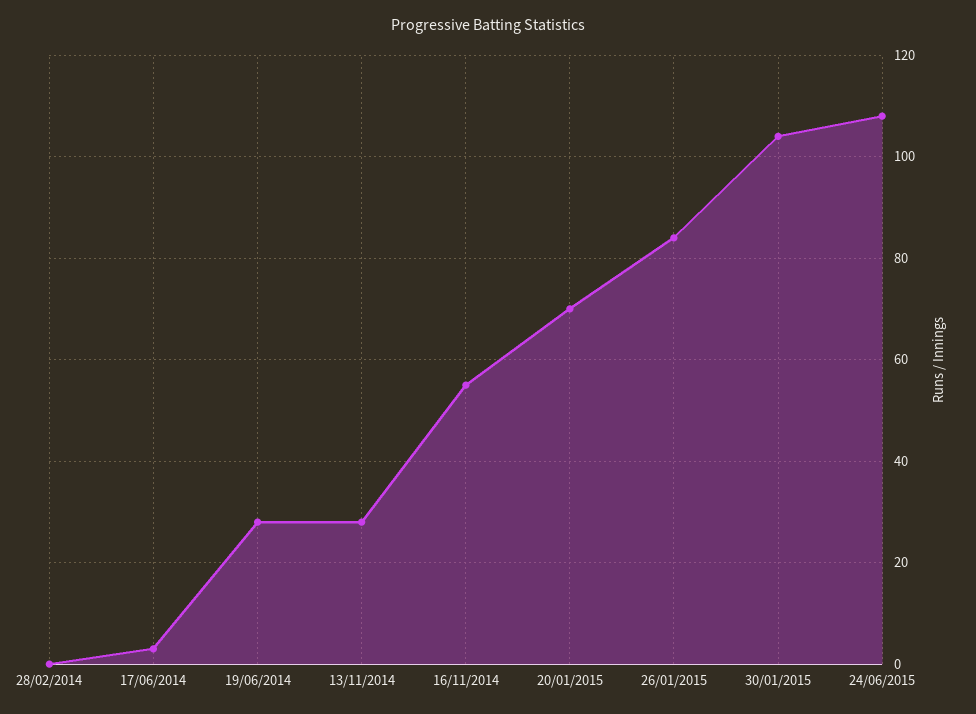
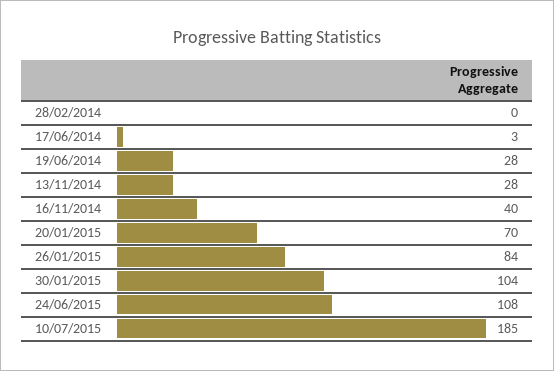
16/11/2014: 55 -> 40
10/07/2015: none -> 185

